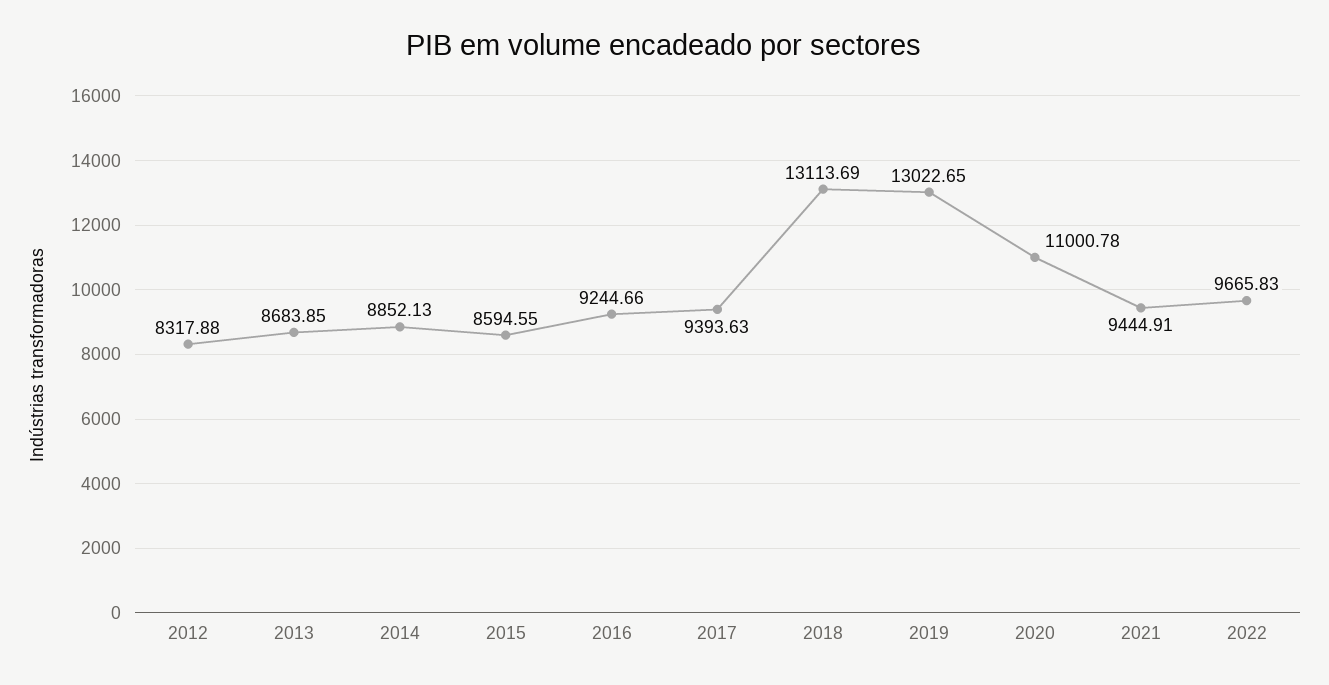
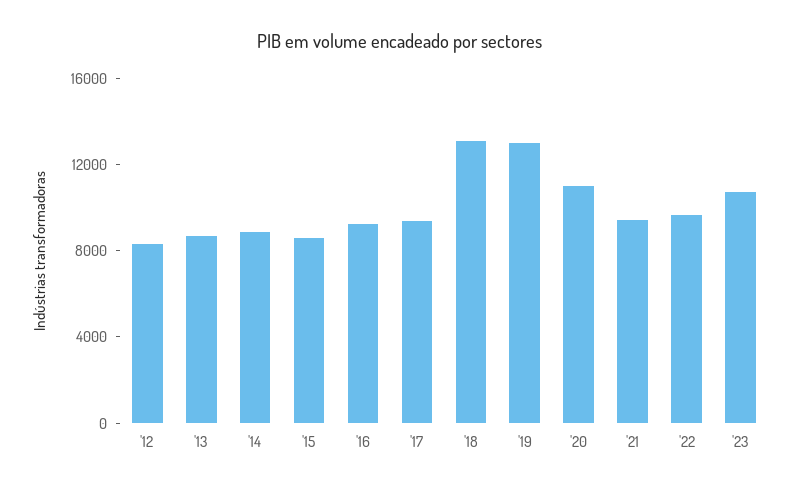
'23: none -> 11000

